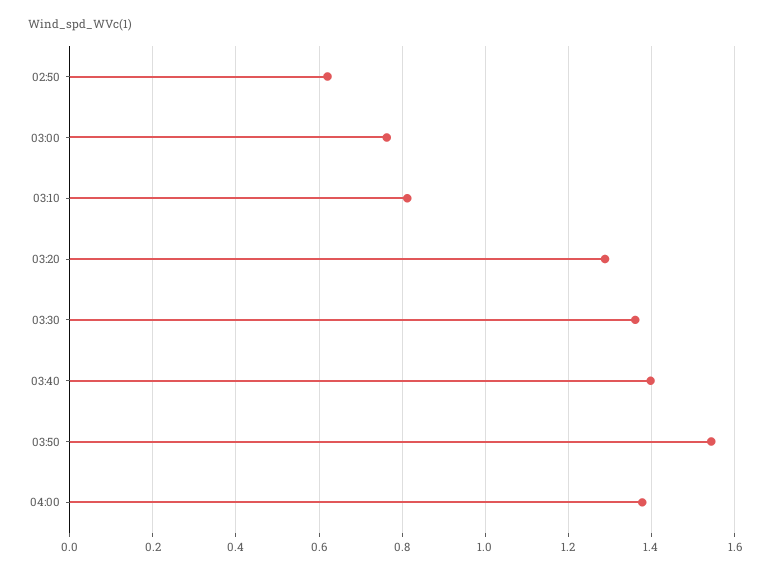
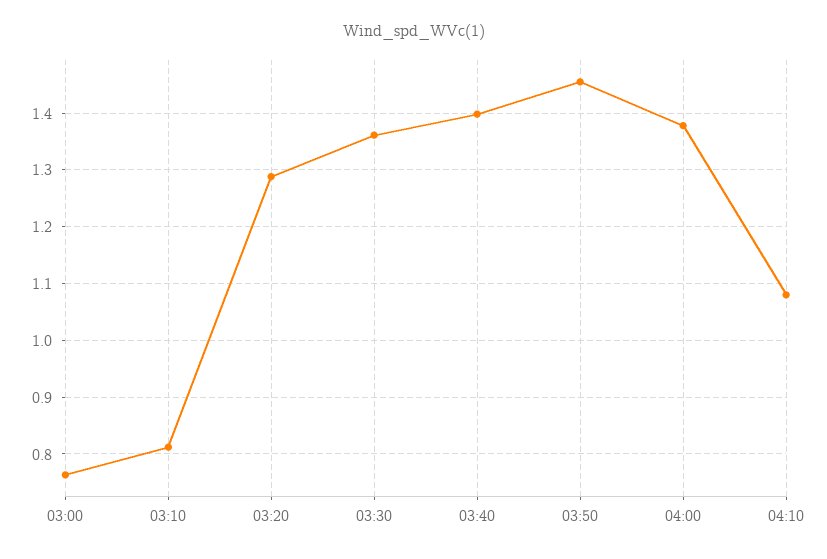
02:50: 0.62 -> none
03:50: 1.54 -> 1.46
04:10: none -> 1.08

